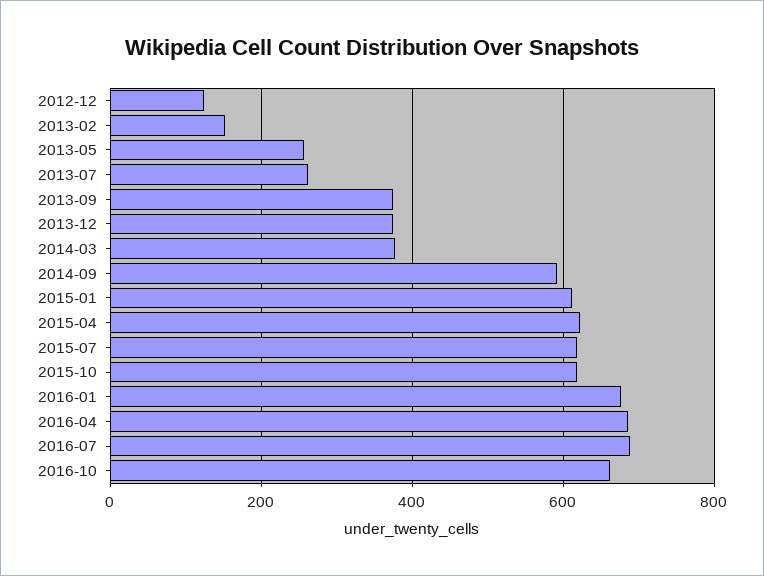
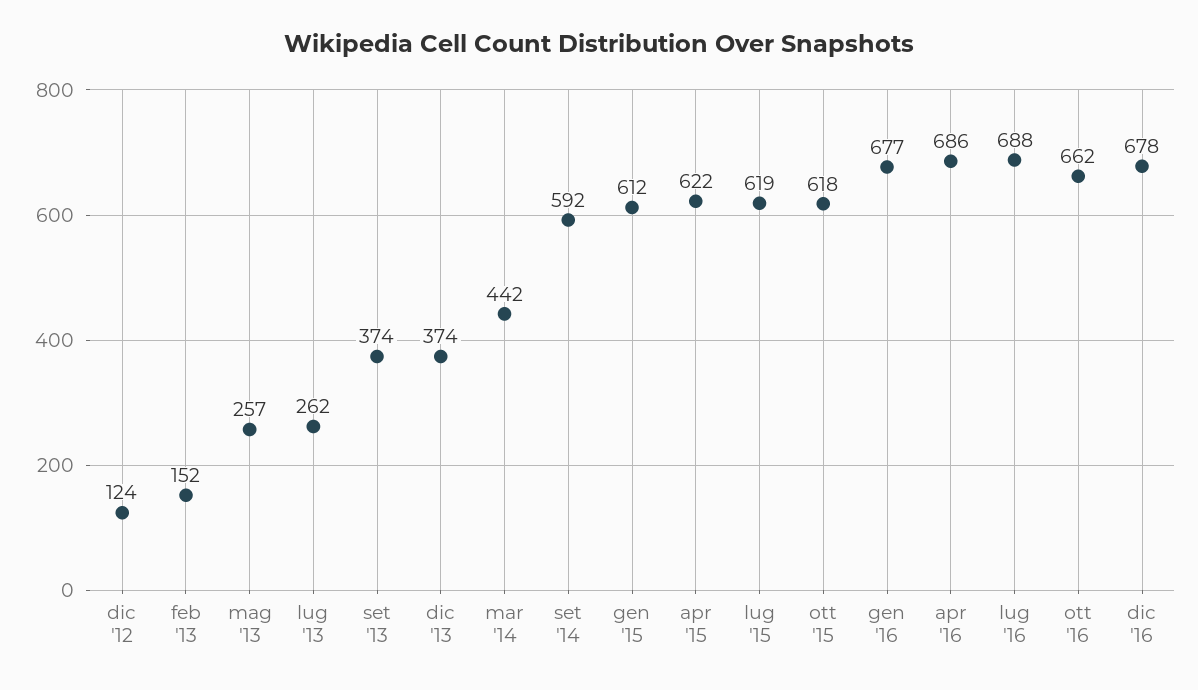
2014-03: 380 -> 442
dic '16: none -> 678

